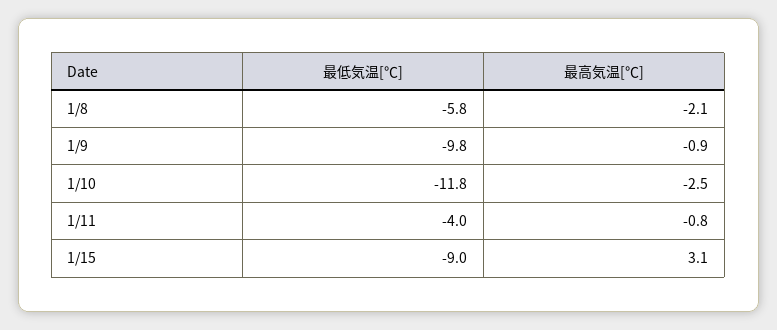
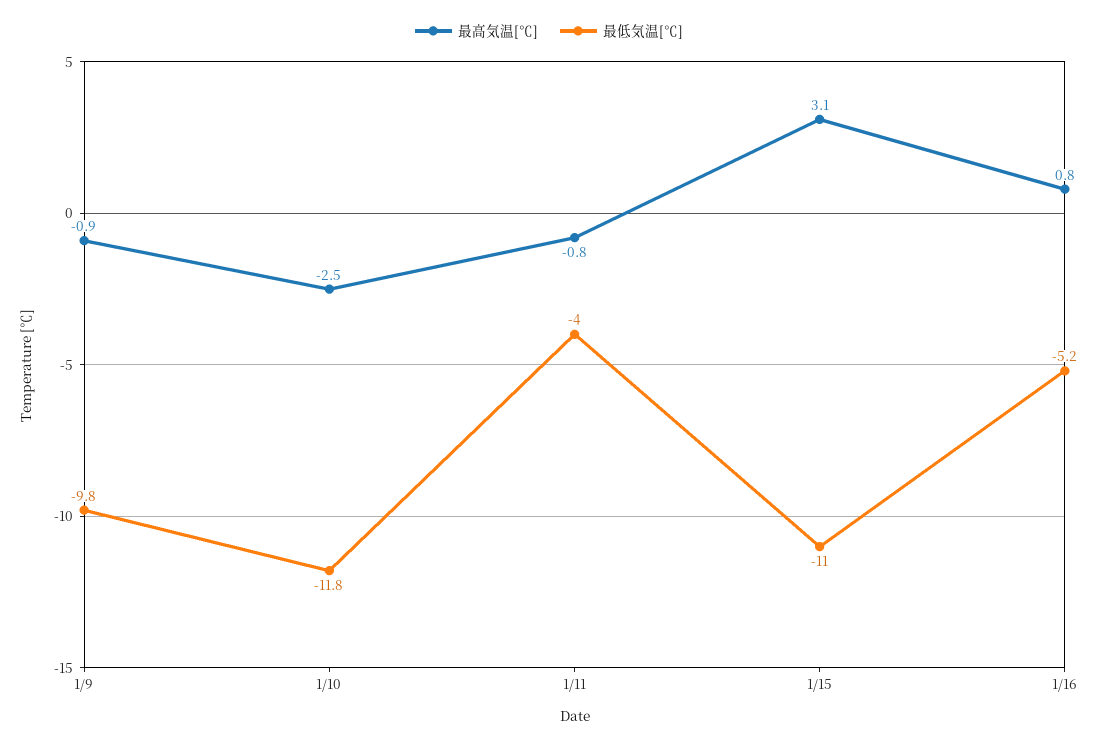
最低気温[℃], 1/8: -5.8 -> none
最高気温[℃], 1/8: -2.1 -> none
最低気温[℃], 1/15: -9 -> -11
最高気温[℃], 1/16: none -> 0.8
最低気温[℃], 1/16: none -> -5.2

